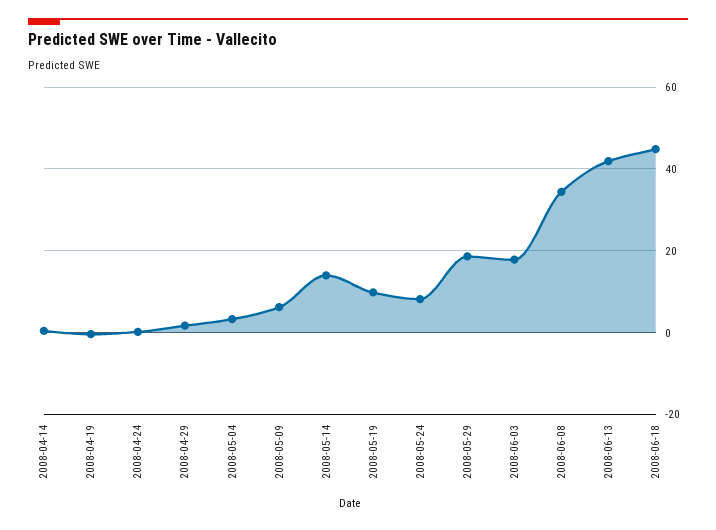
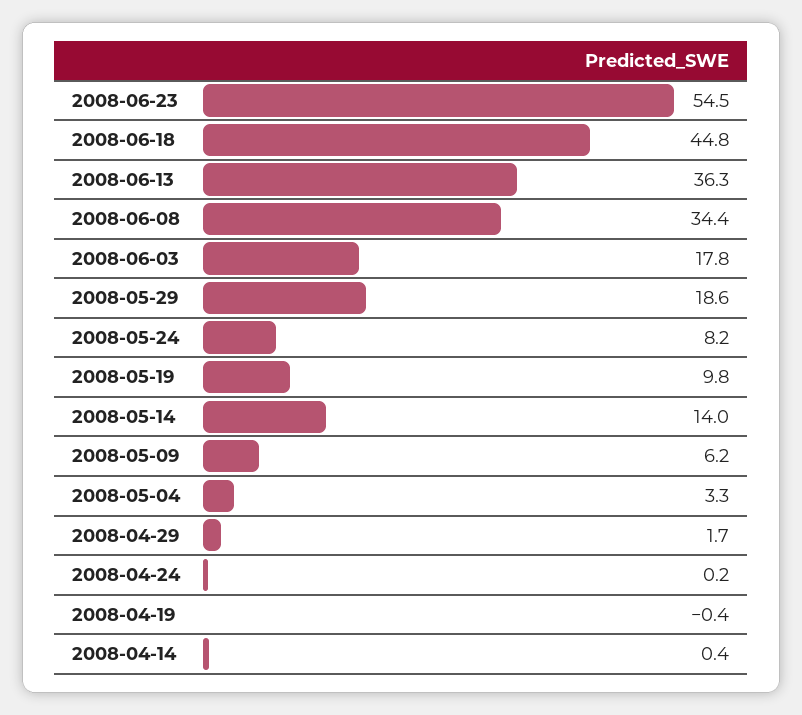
2008-06-13: 42 -> 36.3
2008-06-23: none -> 54.5

